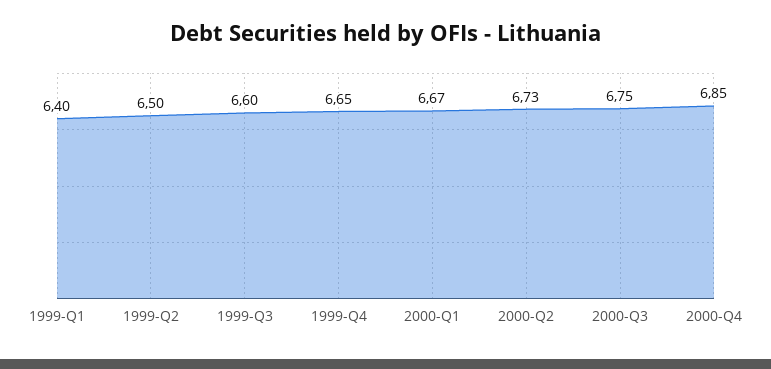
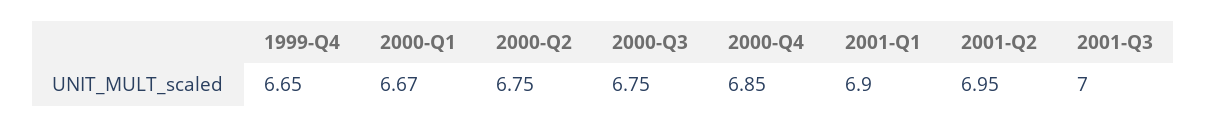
1999-Q1: 6.4 -> none
1999-Q2: 6.5 -> none
1999-Q3: 6.6 -> none
2000-Q2: 6.73 -> 6.75
2001-Q1: none -> 6.9
2001-Q2: none -> 6.95
2001-Q3: none -> 7

